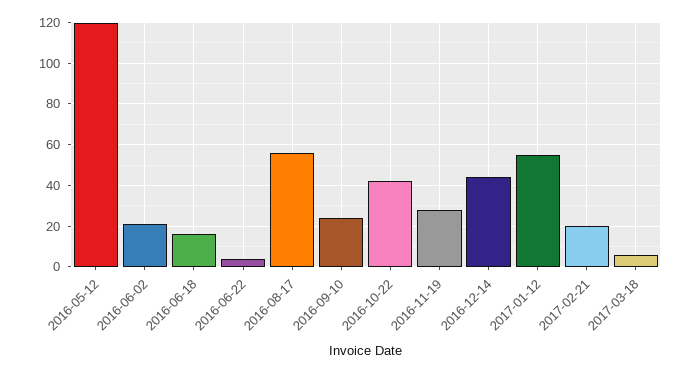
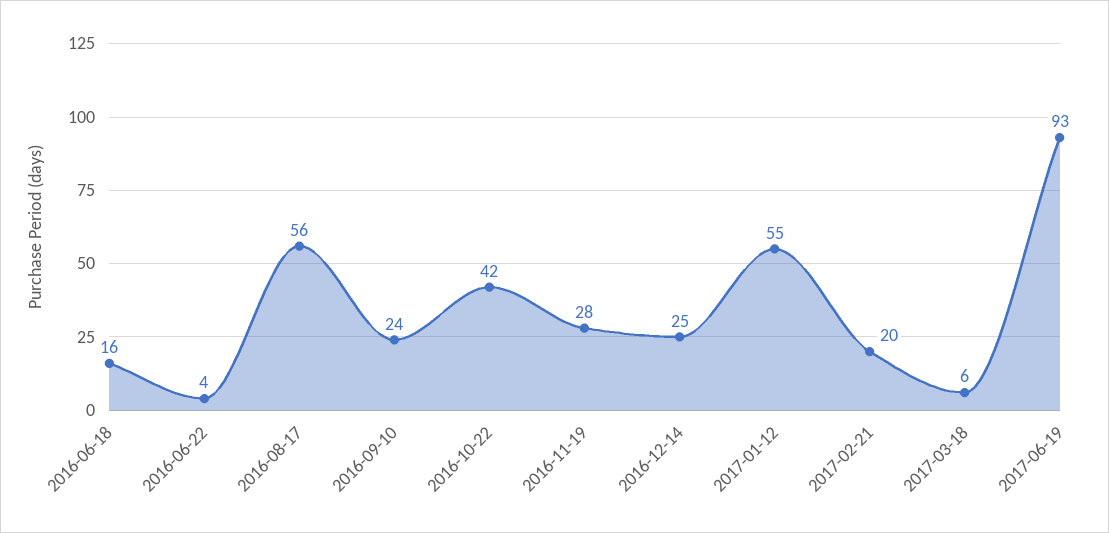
2016-05-12: 120 -> none
2016-06-02: 20 -> none
2016-12-14: 45 -> 25
2017-06-19: none -> 93

